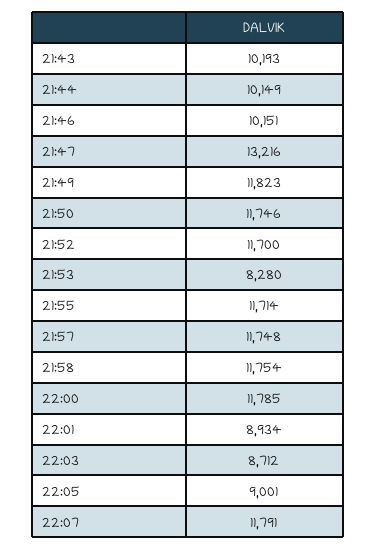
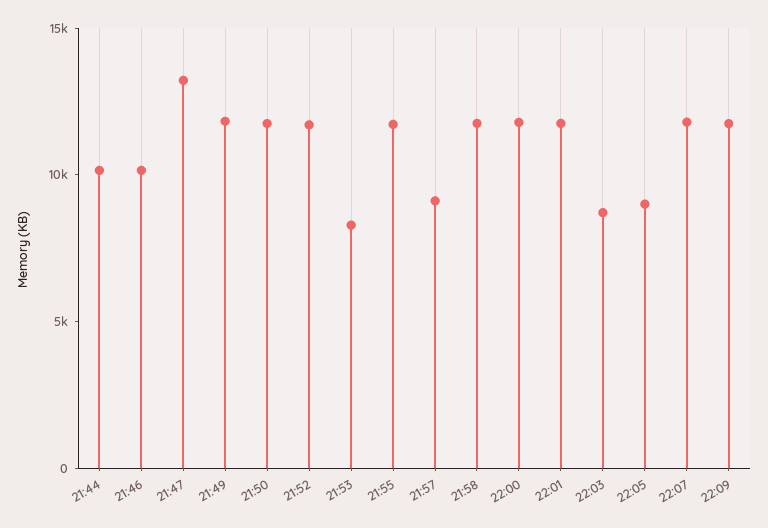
21:43: 10193 -> none
21:57: 11748 -> 9000
22:01: 8934 -> 12000
22:09: none -> 12000

